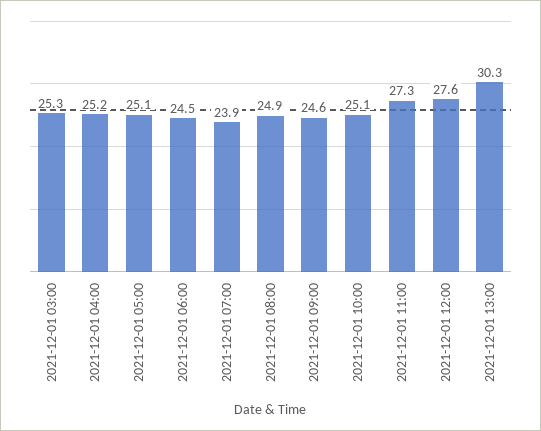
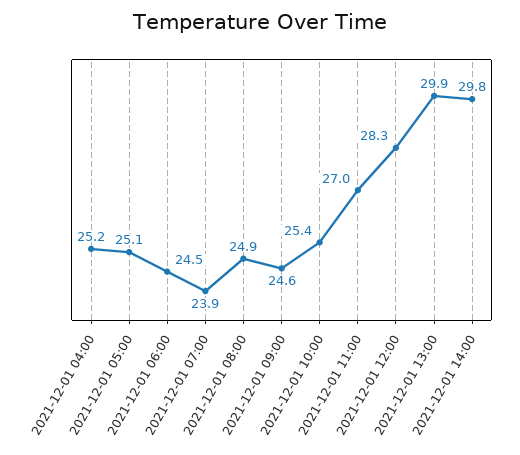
2021-12-01 03:00: 25.3 -> none
2021-12-01 10:00: 25.1 -> 25.4
2021-12-01 11:00: 27.3 -> 27
2021-12-01 12:00: 27.6 -> 28.3
2021-12-01 13:00: 30.3 -> 29.9
2021-12-01 14:00: none -> 29.8

